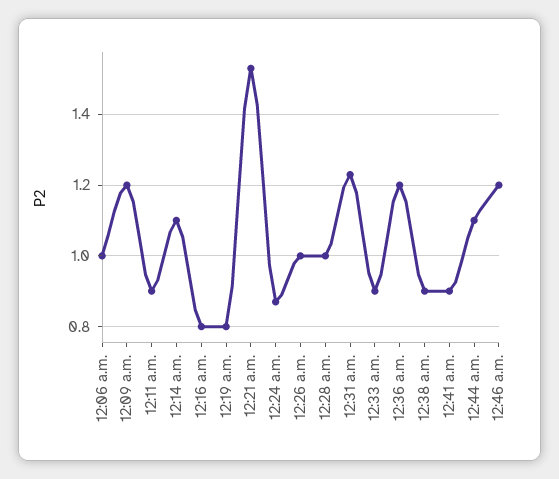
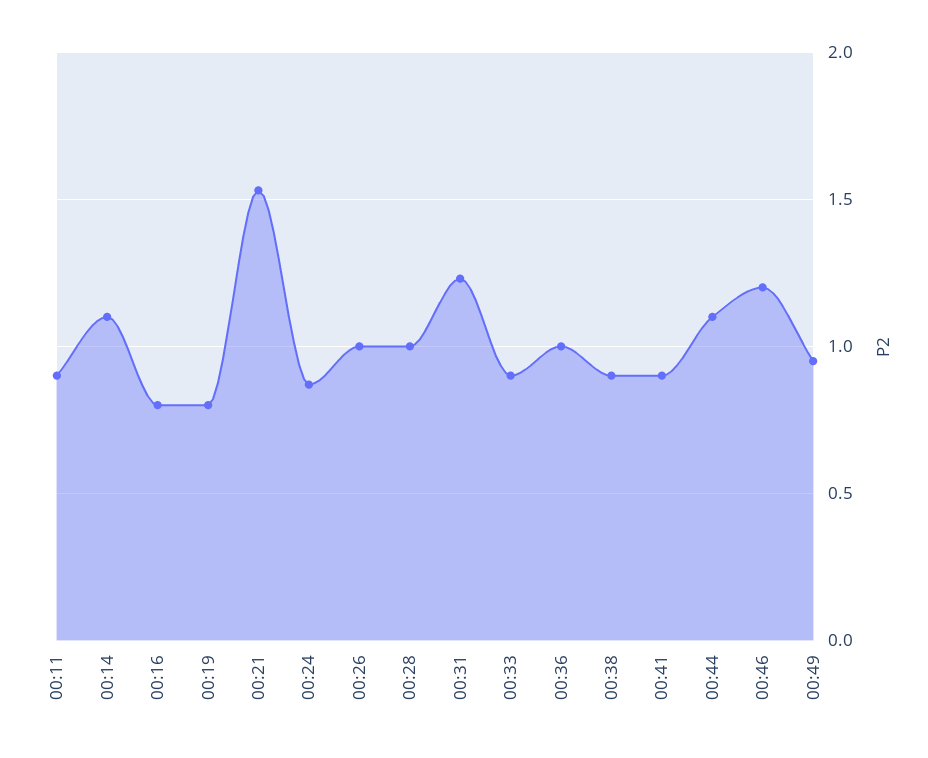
12:06 a.m.: 1 -> none
12:09 a.m.: 1.2 -> none
12:36 a.m.: 1.2 -> 1
00:49: none -> 0.95

